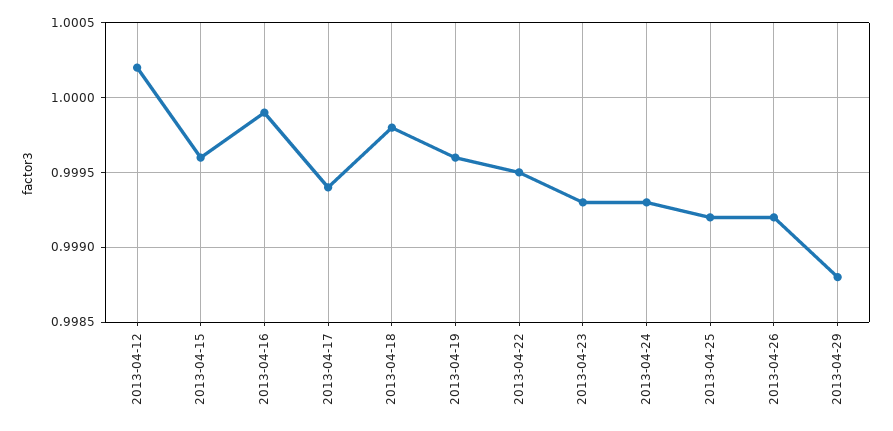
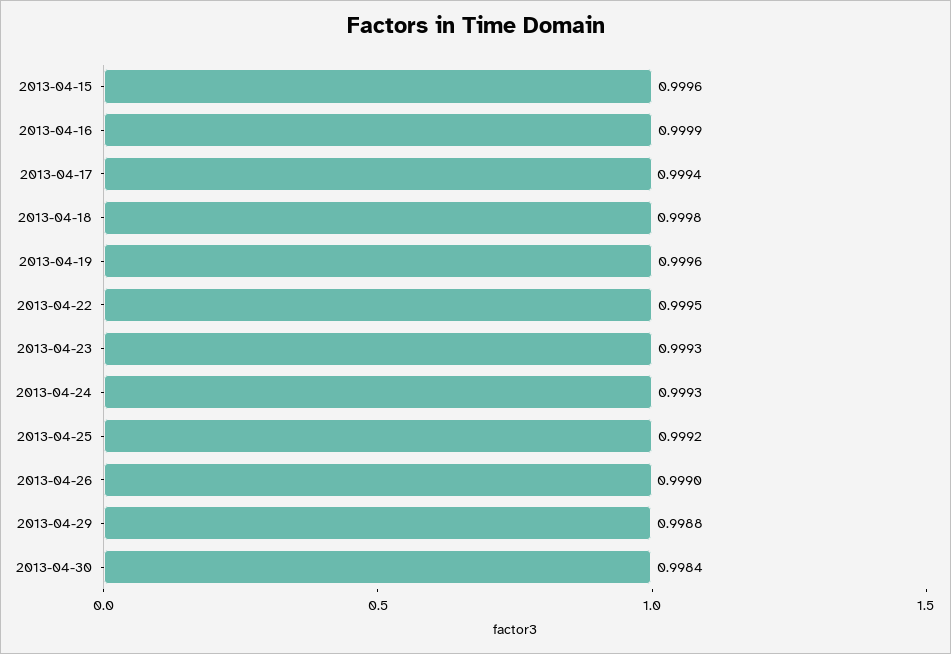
2013-04-12: 1.0002 -> none
2013-04-26: 0.9992 -> 0.999
2013-04-30: none -> 0.9984

